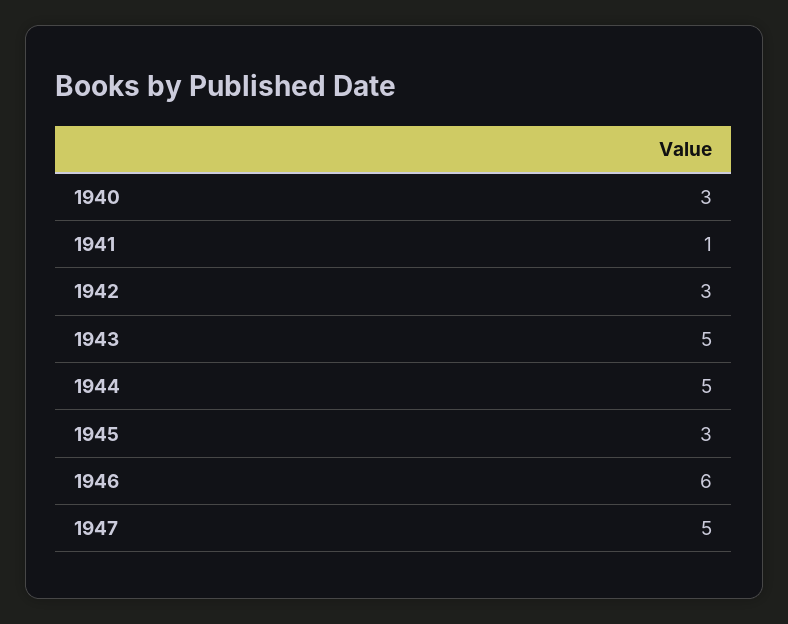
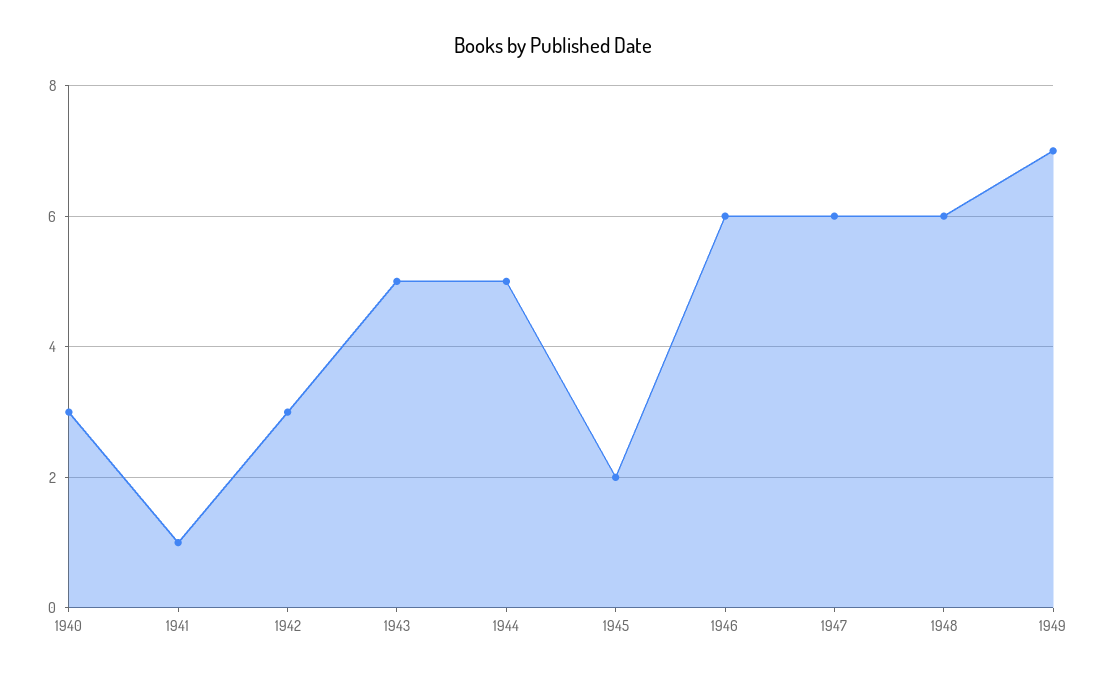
1945: 3 -> 2
1947: 5 -> 6
1948: none -> 6
1949: none -> 7

